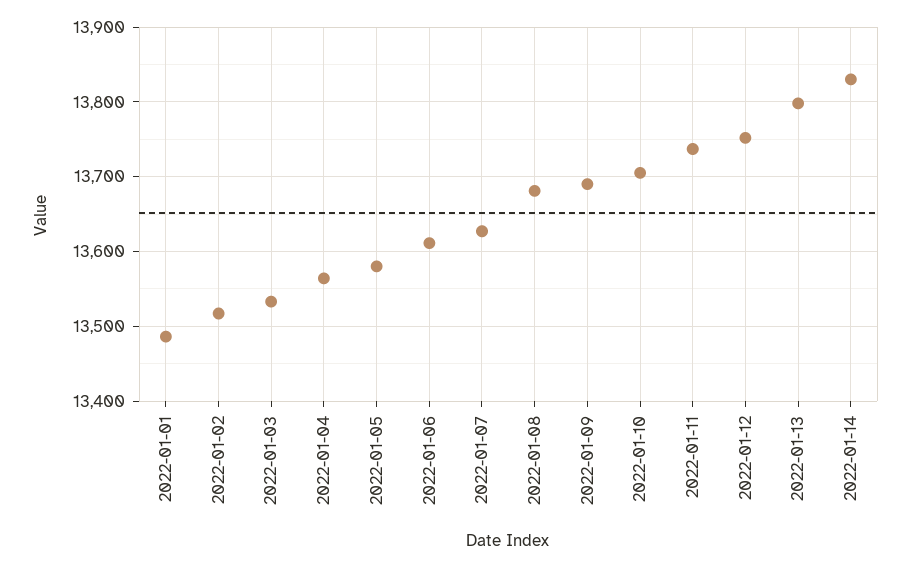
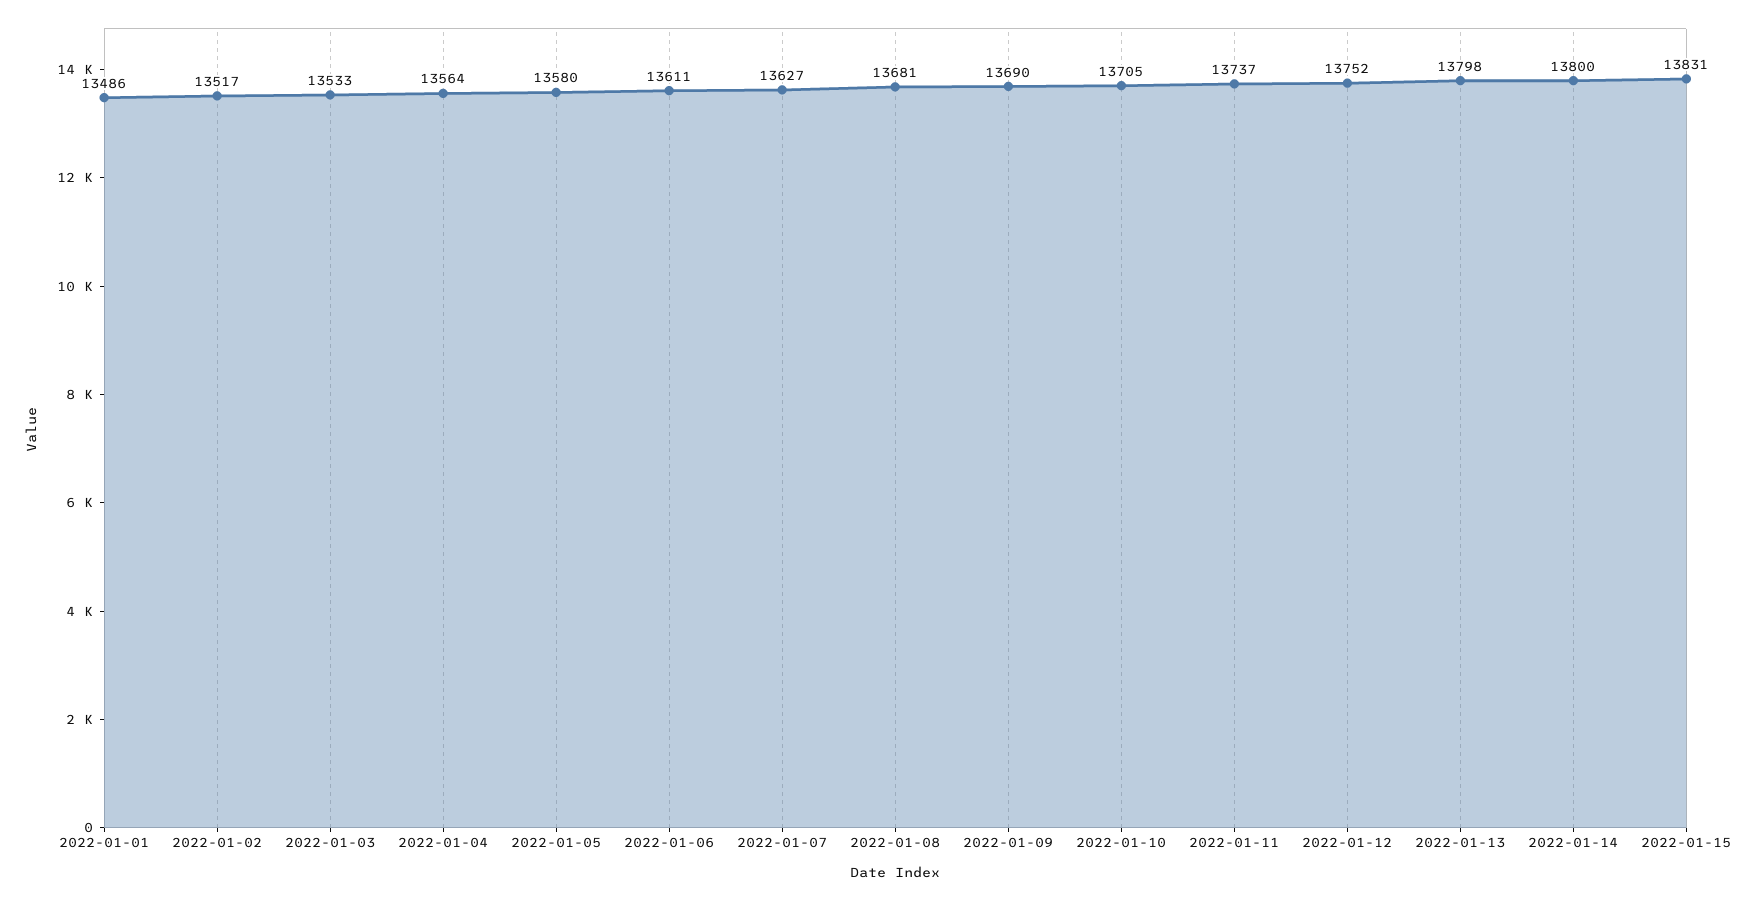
2022-01-14: 13830 -> 13800
2022-01-15: none -> 13831

